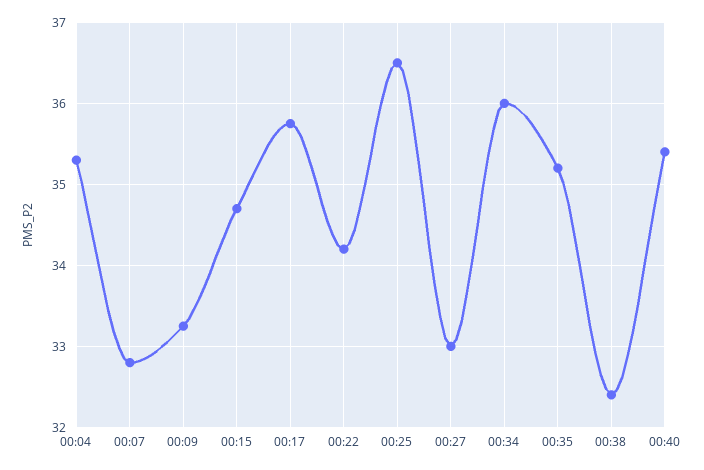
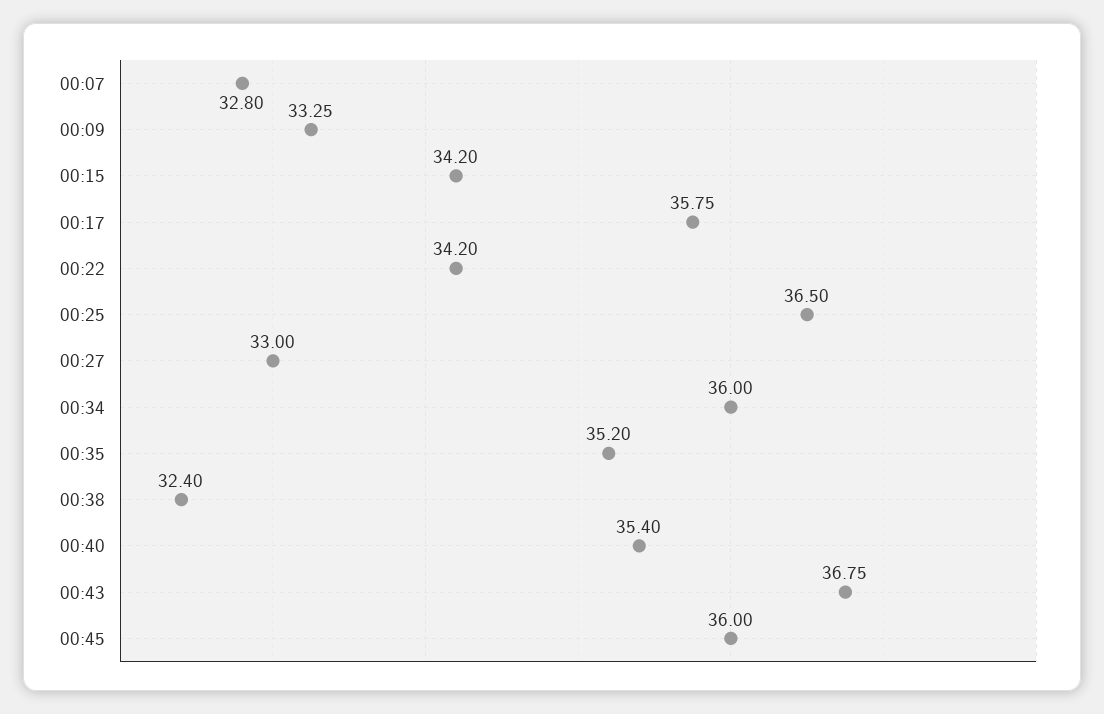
00:04: 35.3 -> none
00:15: 34.7 -> 34.2
00:43: none -> 36.75
00:45: none -> 36

